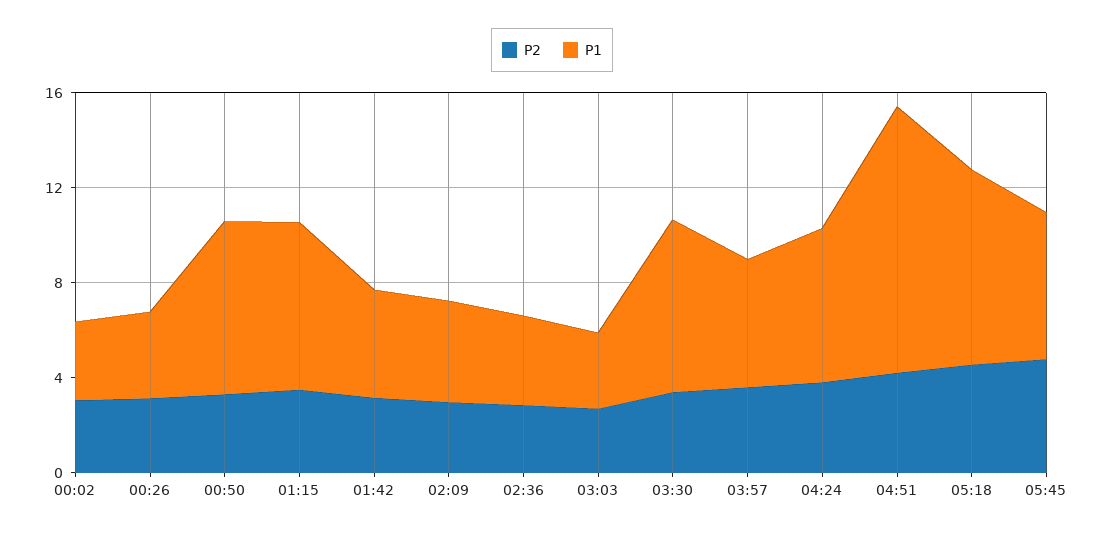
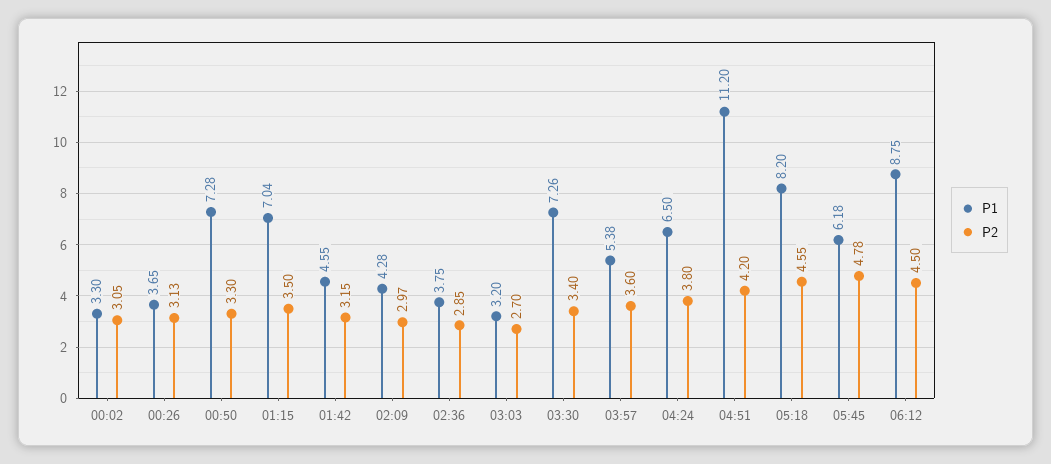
P1, 06:12: none -> 8.75
P2, 06:12: none -> 4.5

